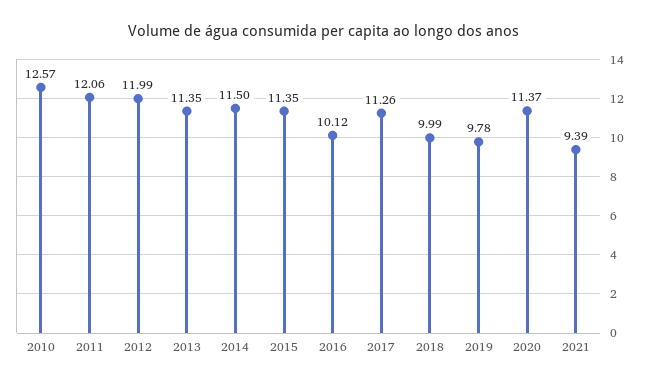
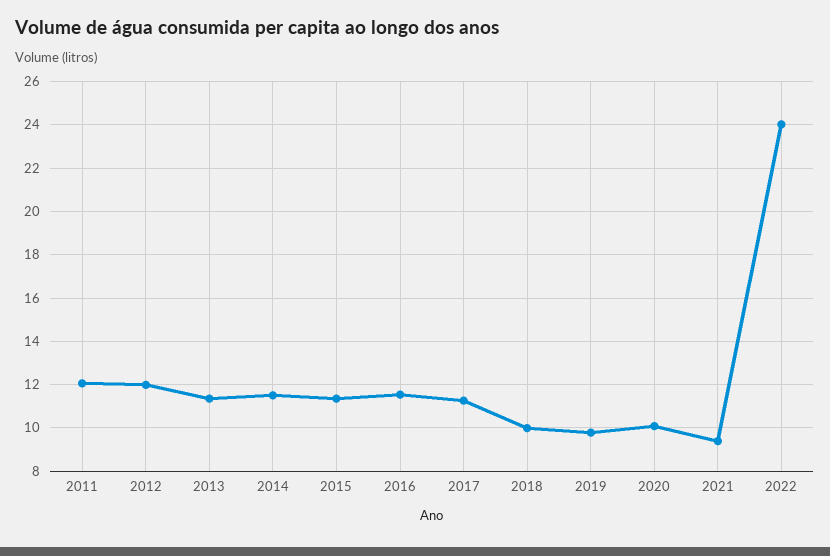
2010: 12.57 -> none
2016: 10.12 -> 11.5
2020: 11.37 -> 10
2022: none -> 24

